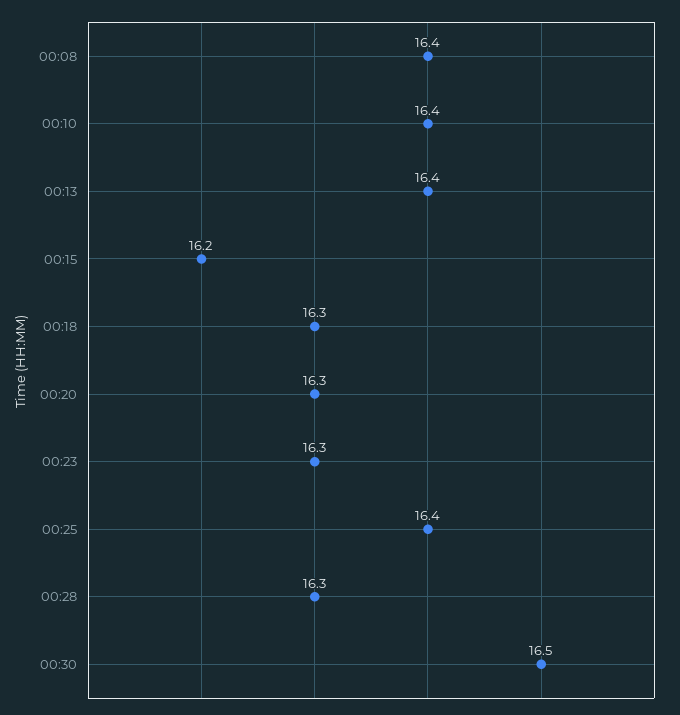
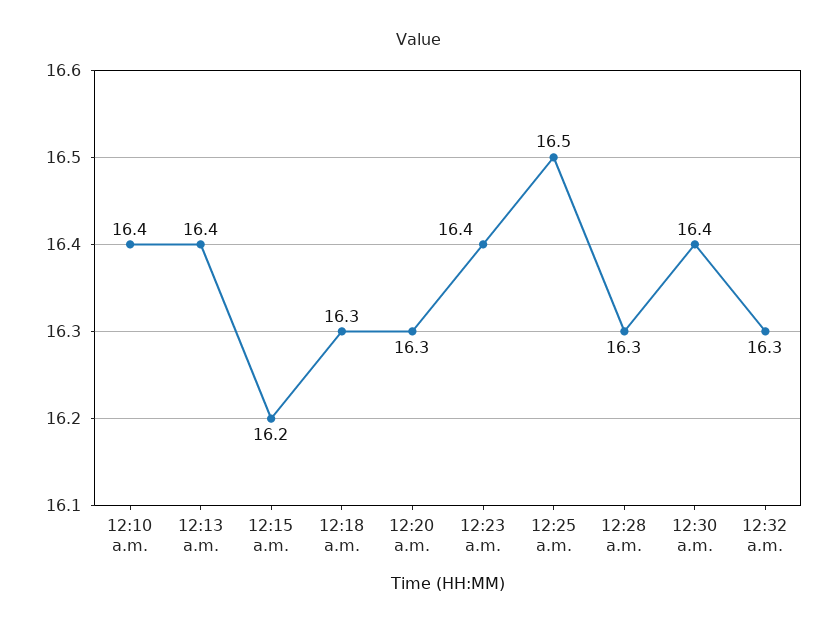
00:08: 16.4 -> none
00:23: 16.3 -> 16.4
00:25: 16.4 -> 16.5
00:30: 16.5 -> 16.4
12:32 a.m.: none -> 16.3

